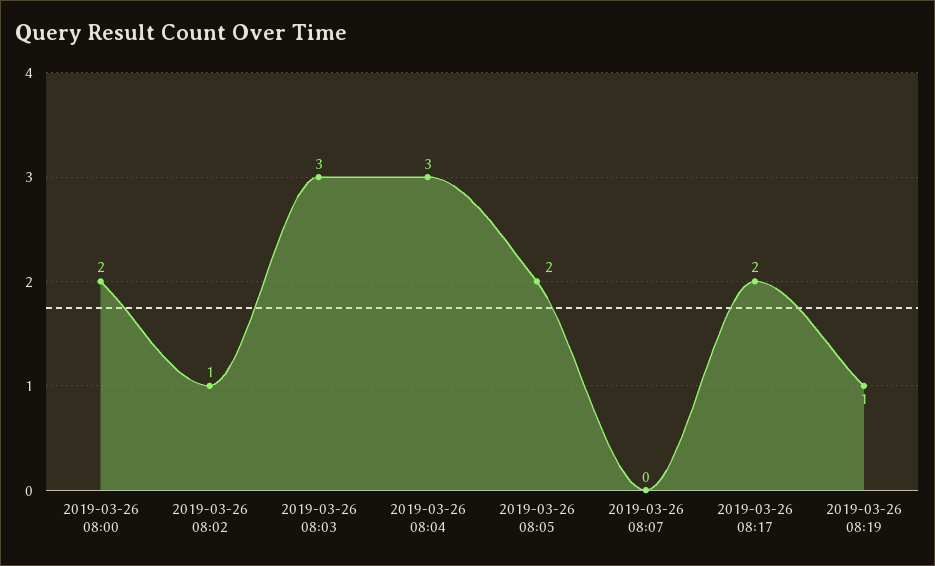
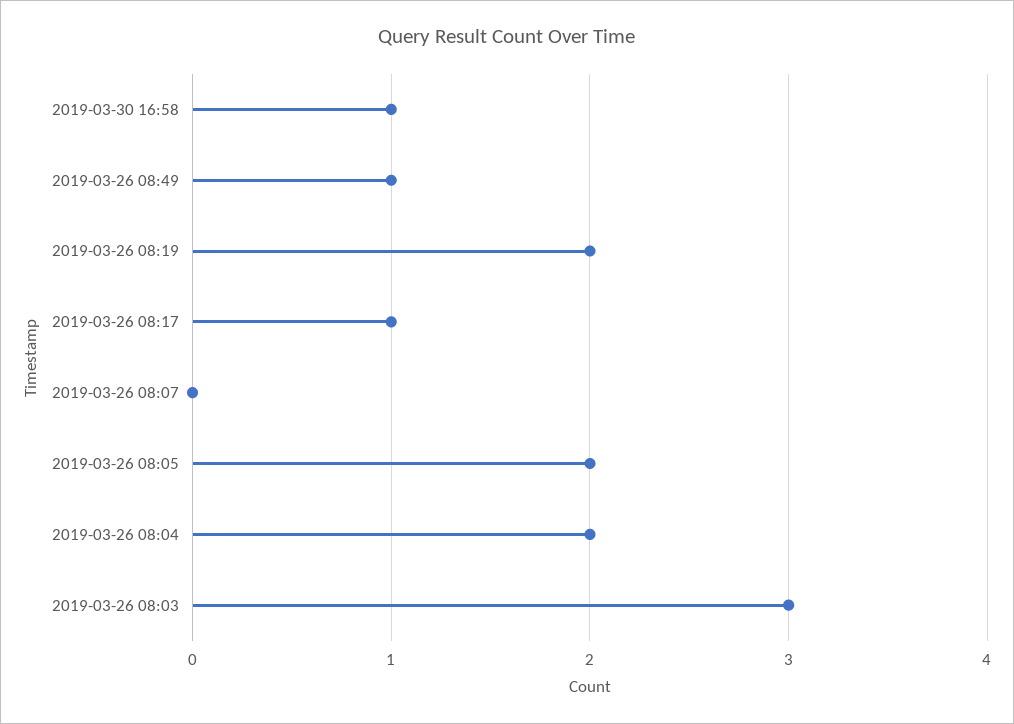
2019-03-26 08:00: 2 -> none
2019-03-26 08:02: 1 -> none
2019-03-26 08:04: 3 -> 2
2019-03-26 08:17: 2 -> 1
2019-03-26 08:19: 1 -> 2
2019-03-30 16:58: none -> 1
2019-03-26 08:49: none -> 1

